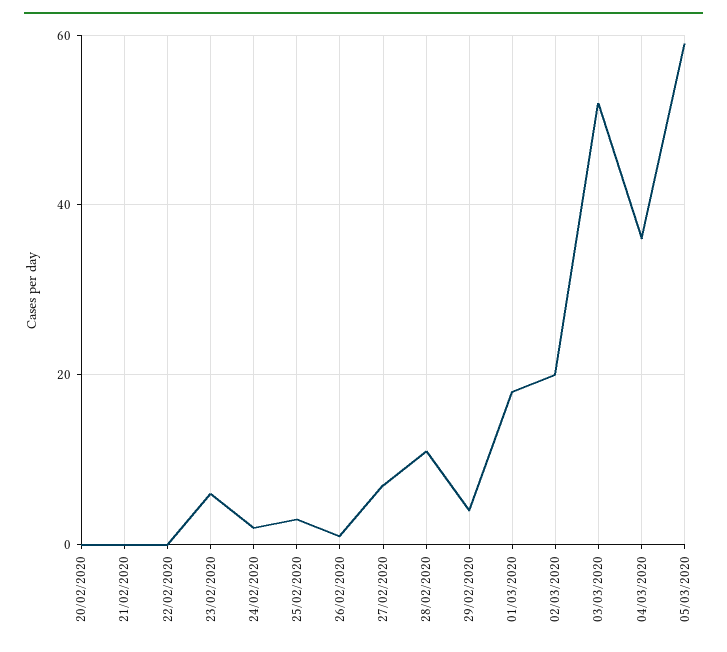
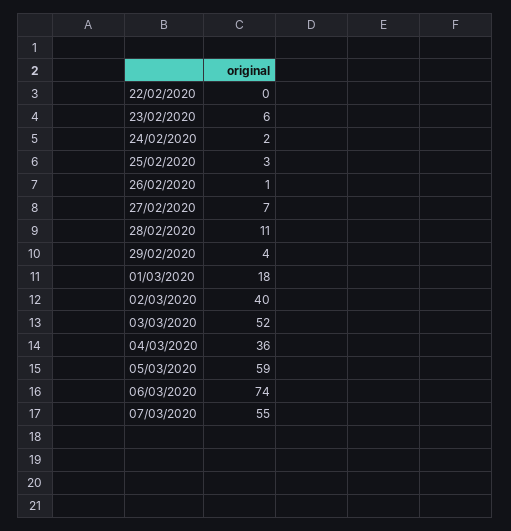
20/02/2020: 0 -> none
21/02/2020: 0 -> none
02/03/2020: 20 -> 40
06/03/2020: none -> 74
07/03/2020: none -> 55

